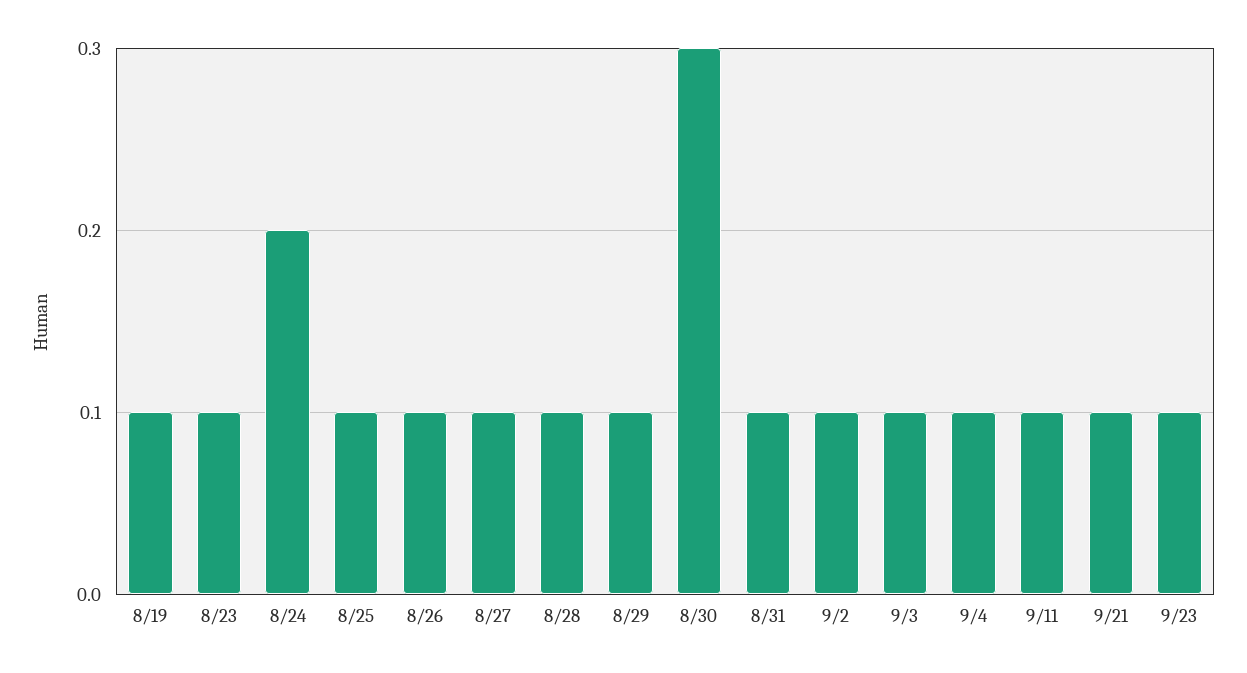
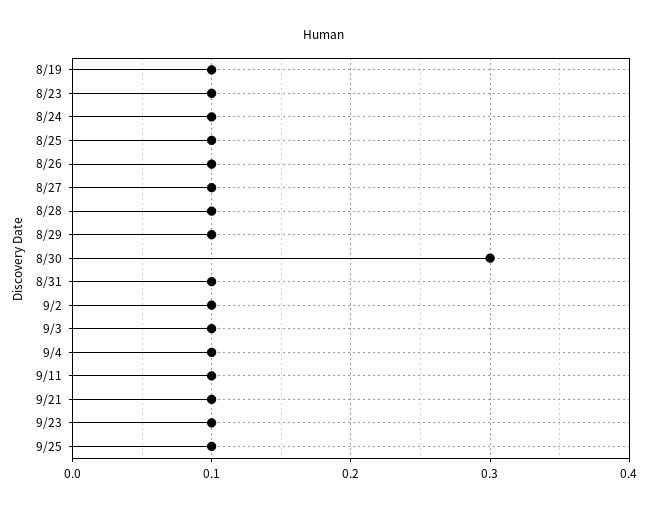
8/24: 0.2 -> 0.1
9/25: none -> 0.1

